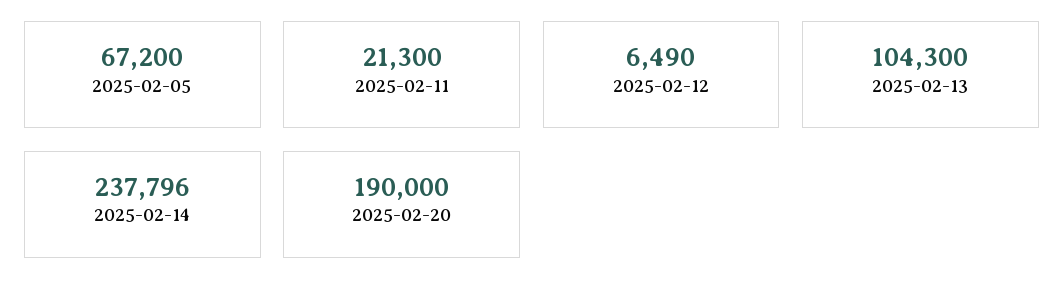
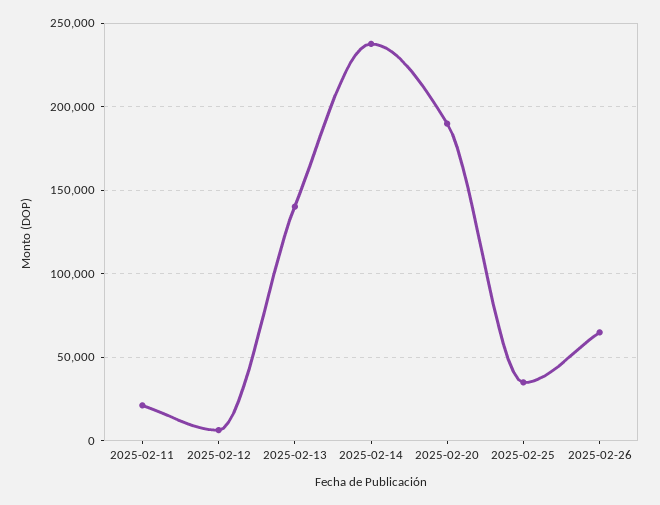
2025-02-05: 67200 -> none
2025-02-13: 104300 -> 140000
2025-02-25: none -> 35000
2025-02-26: none -> 65000

